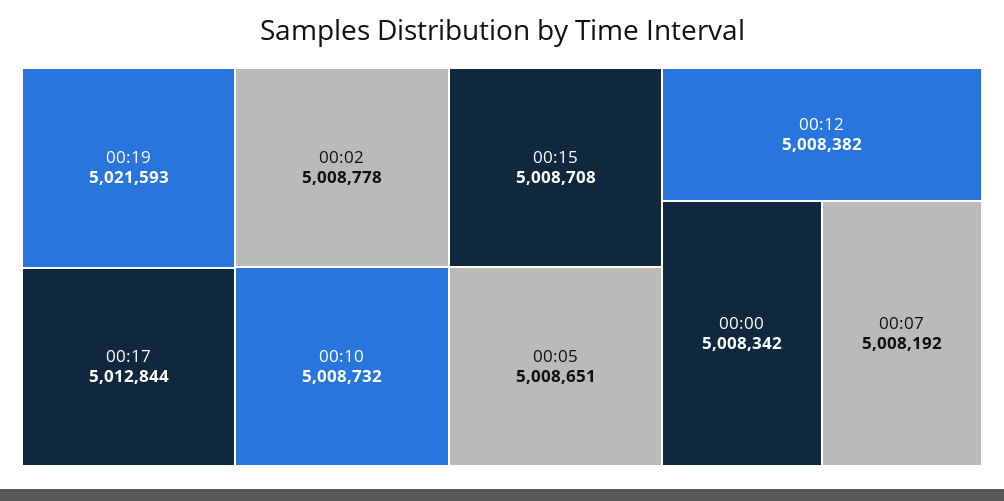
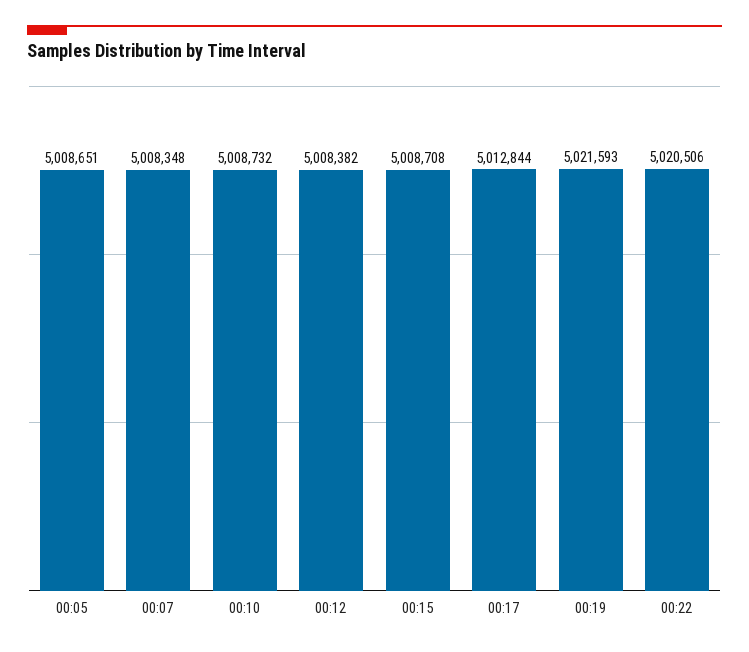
00:02: 5008778 -> none
00:00: 5008342 -> none
00:07: 5008192 -> 5008348
00:22: none -> 5020506

